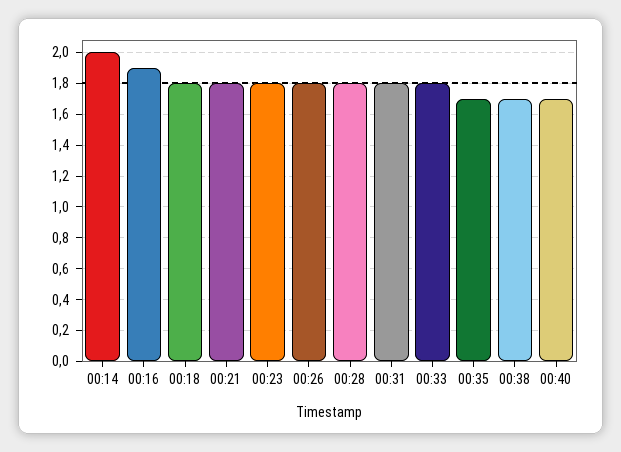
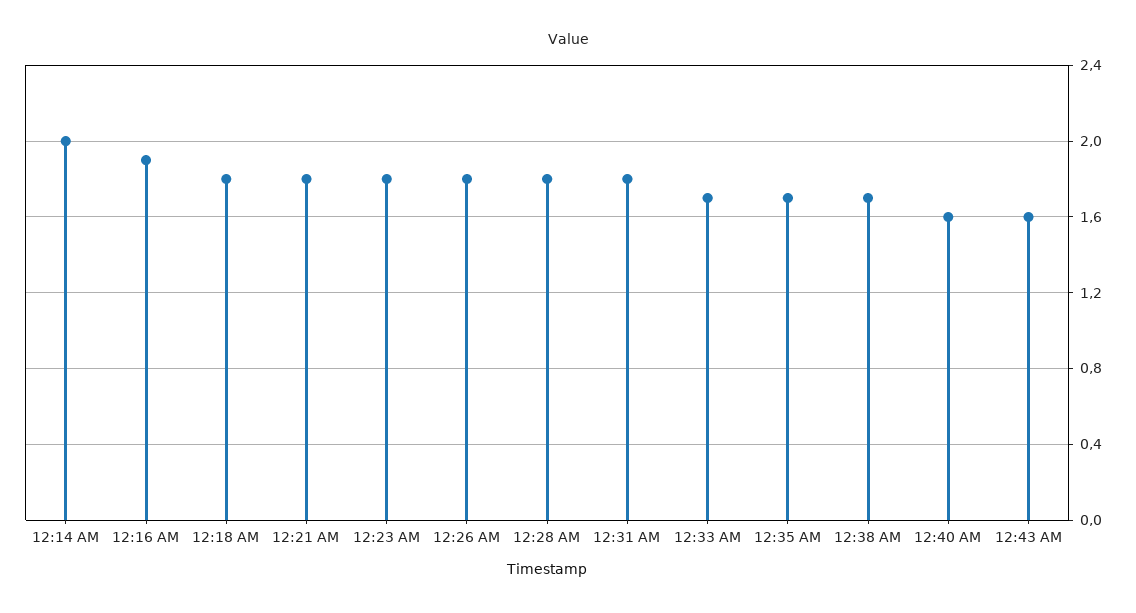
00:33: 1.8 -> 1.7
00:40: 1.7 -> 1.6
12:43 AM: none -> 1.6

